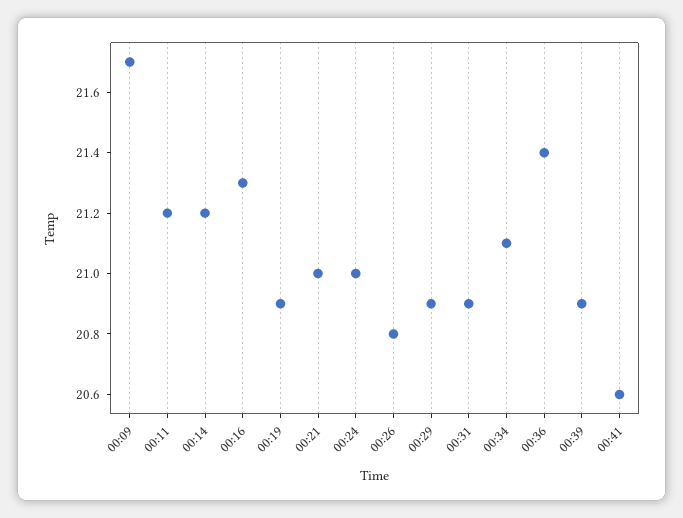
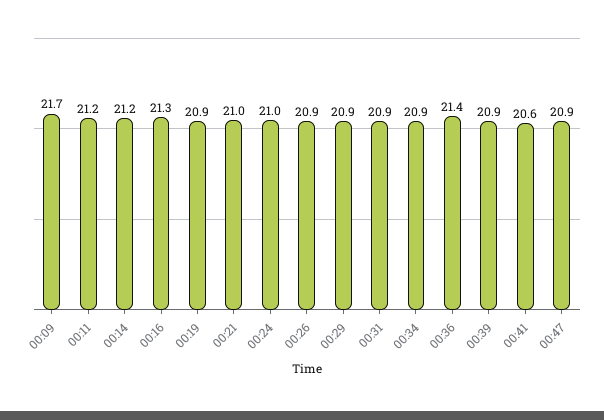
00:26: 20.8 -> 20.9
00:34: 21.1 -> 20.9
00:47: none -> 20.9

